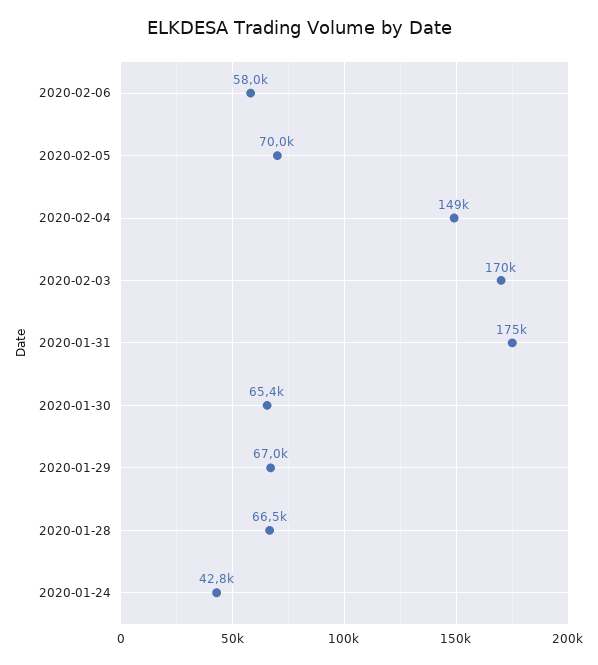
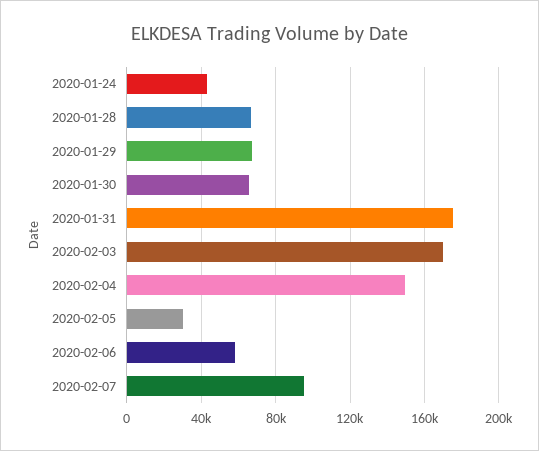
2020-02-05: 70000 -> 30000
2020-02-07: none -> 95000

